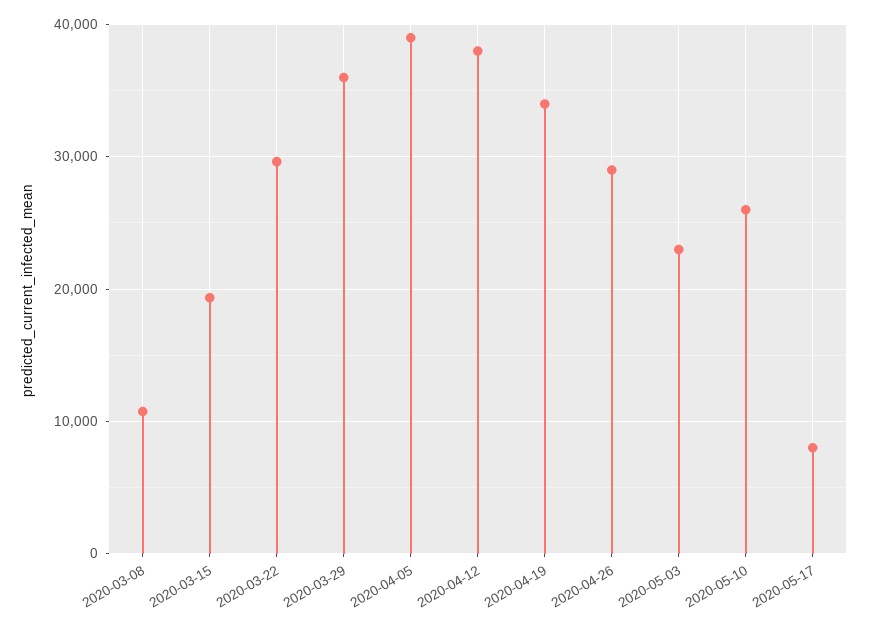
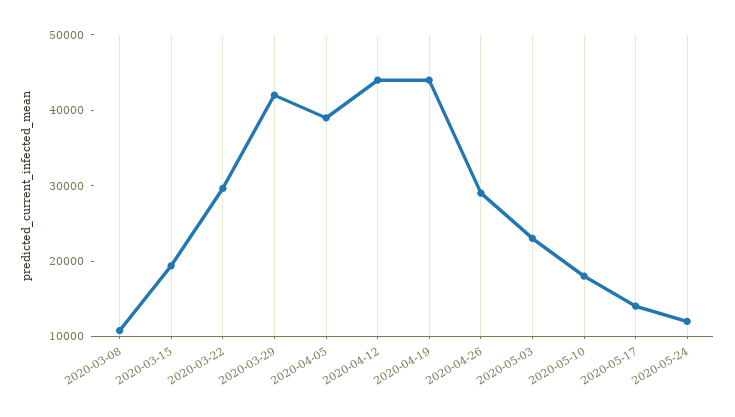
2020-03-29: 36000 -> 42000
2020-04-12: 38000 -> 44000
2020-04-19: 34000 -> 44000
2020-05-10: 26000 -> 18000
2020-05-17: 8000 -> 14000
2020-05-24: none -> 12000

